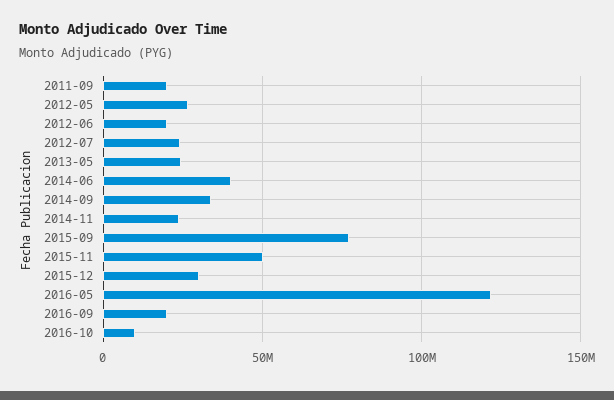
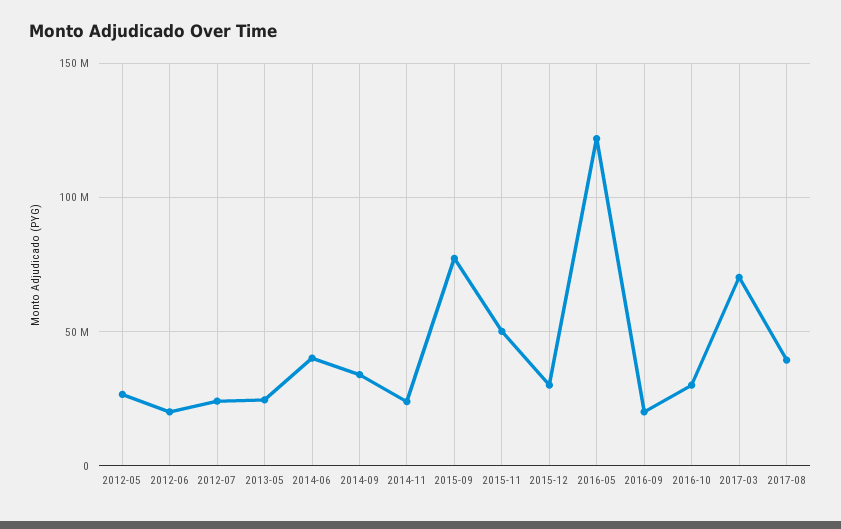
2011-09: 20000000 -> none
2016-10: 10000000 -> 30000000
2017-03: none -> 70000000
2017-08: none -> 40000000

